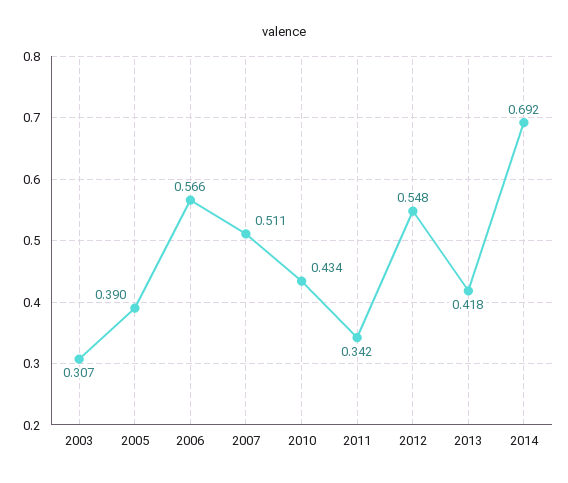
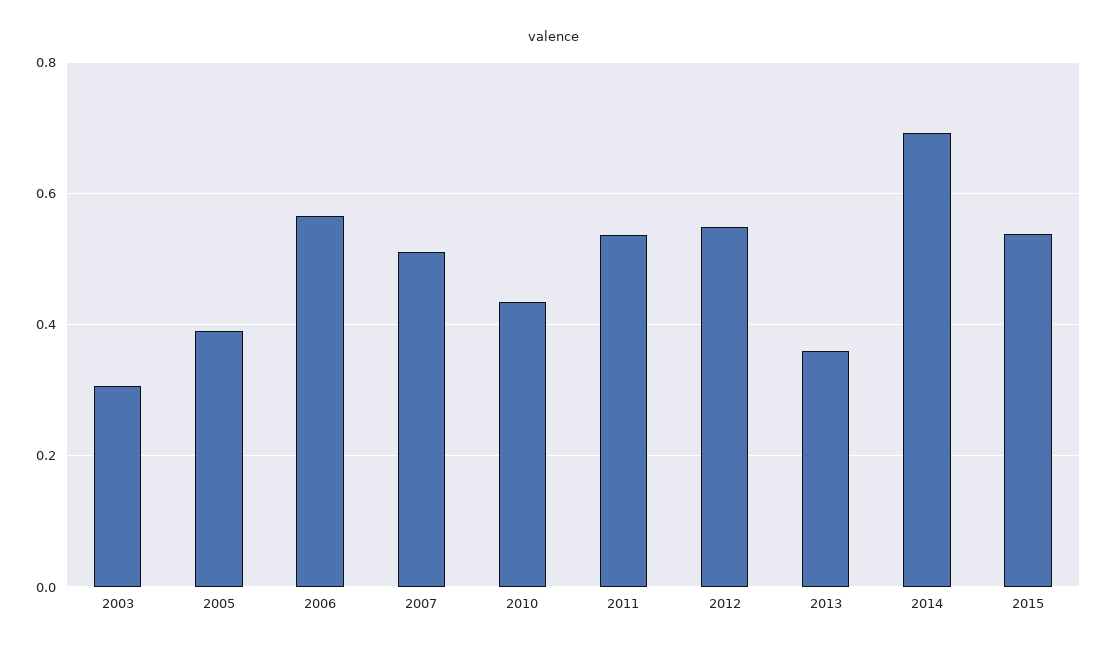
2011: 0.342 -> 0.54
2013: 0.418 -> 0.36
2015: none -> 0.54

